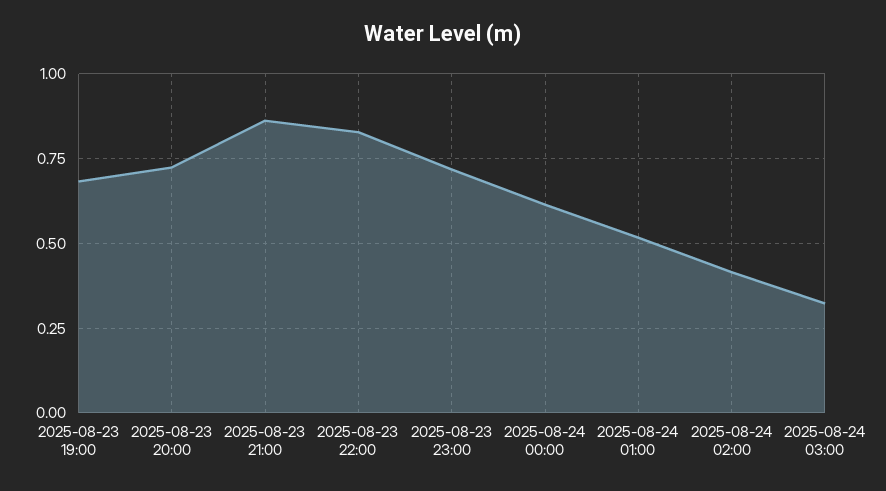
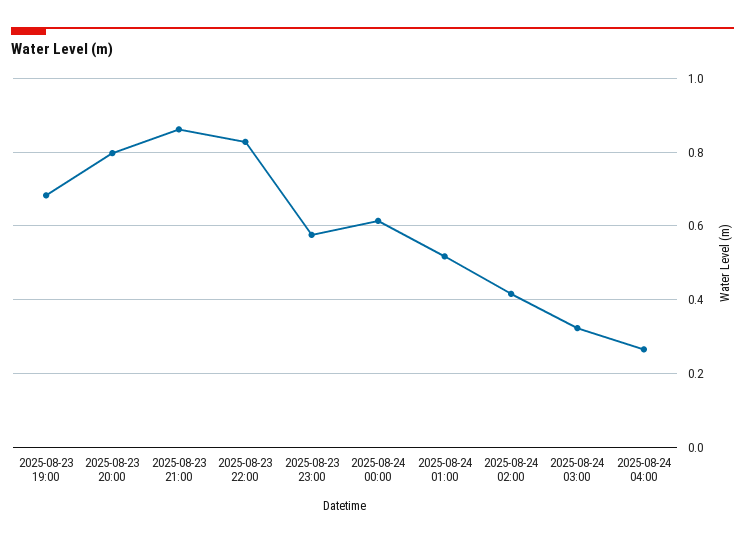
2025-08-23 20:00: 0.725 -> 0.8
2025-08-23 23:00: 0.725 -> 0.58
2025-08-24 04:00: none -> 0.26

